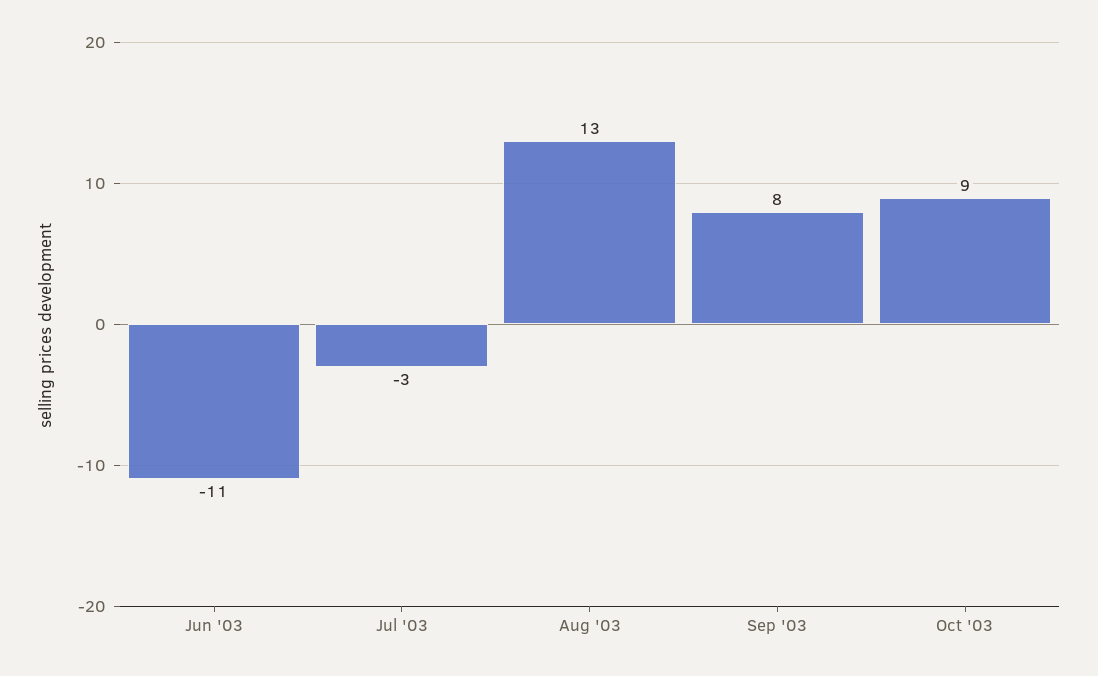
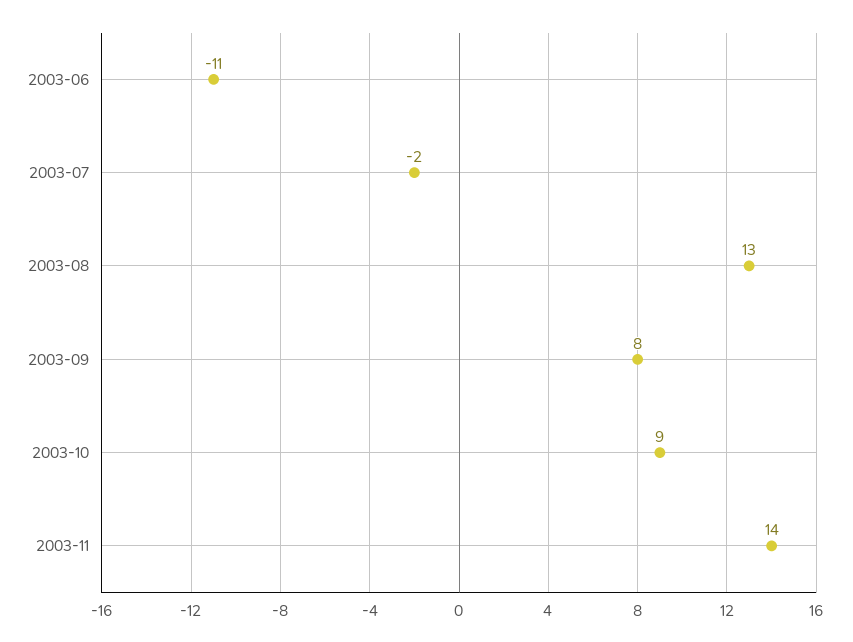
Jul '03: -3 -> -2
2003-11: none -> 14

